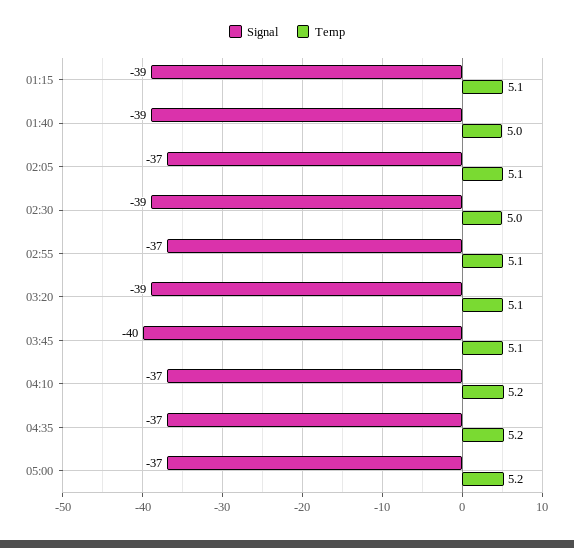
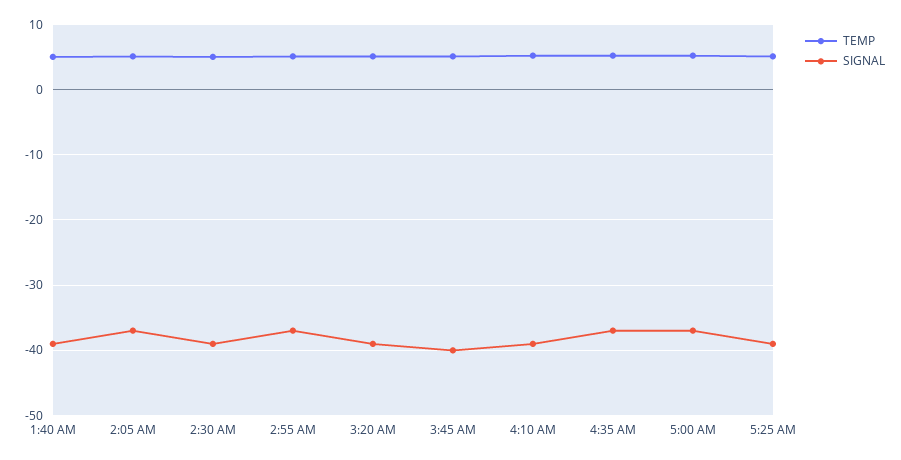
Signal, 01:15: -39 -> none
Temp, 01:15: 5.1 -> none
Signal, 04:10: -37 -> -39
Temp, 5:25 AM: none -> 5
Signal, 5:25 AM: none -> -39

